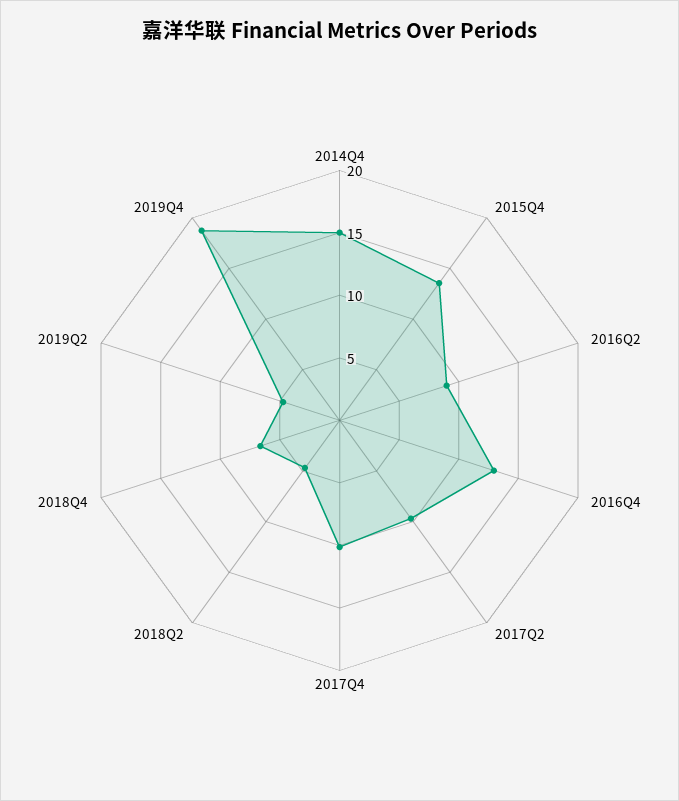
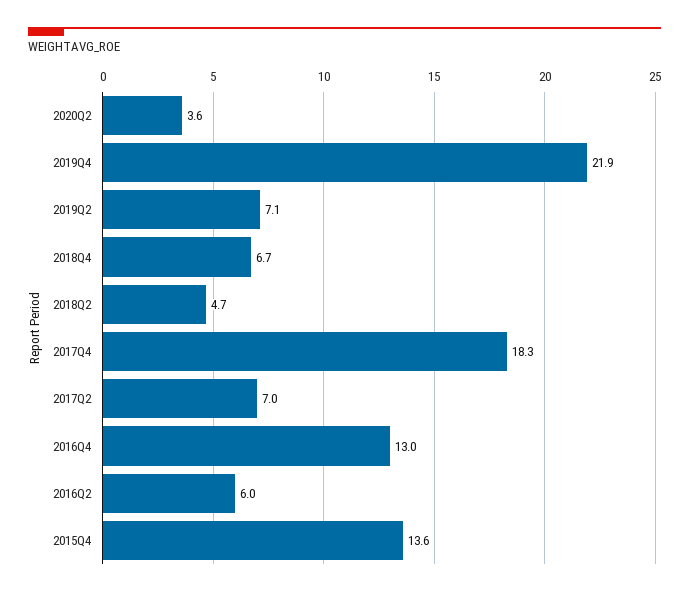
2014Q4: 15 -> none
2016Q2: 9 -> 6
2017Q2: 10 -> 7
2017Q4: 10 -> 18.3
2019Q2: 5 -> 7.1
2019Q4: 19 -> 21.9
2020Q2: none -> 3.6

